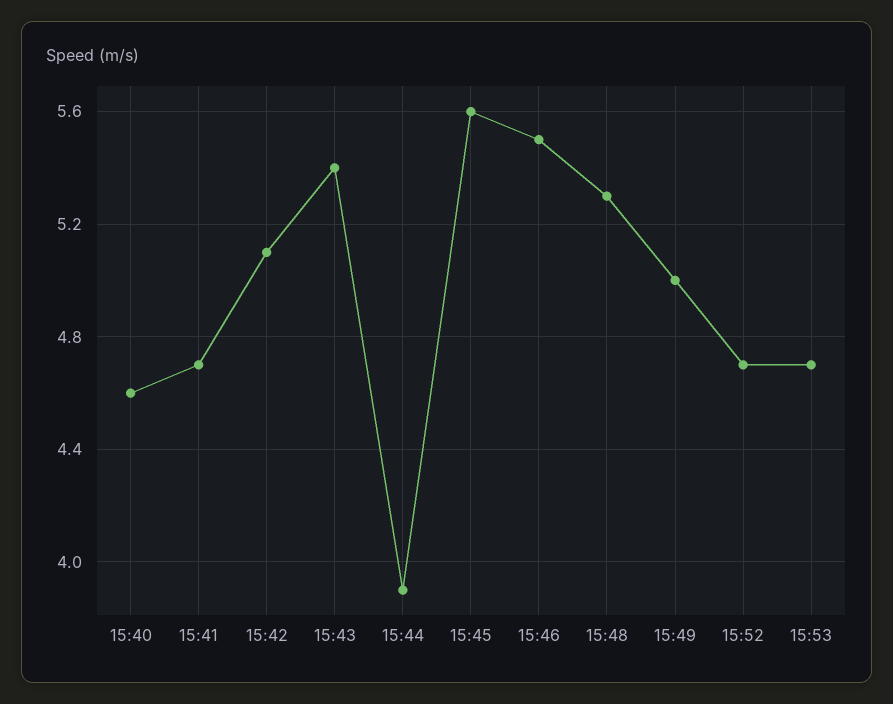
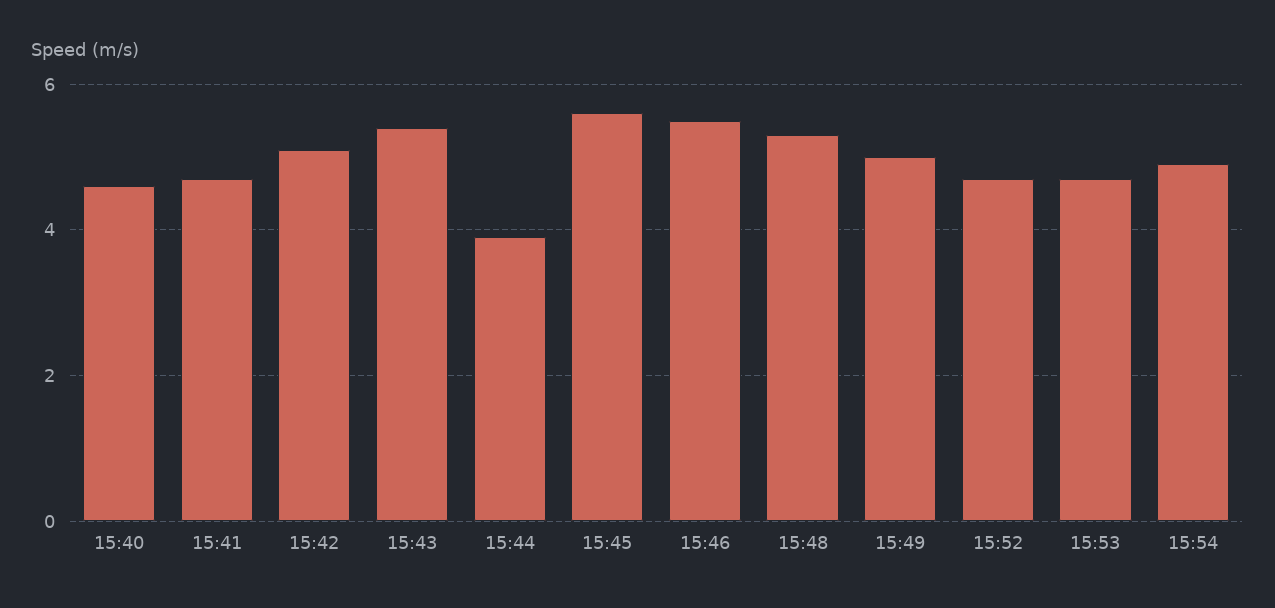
15:54: none -> 5

